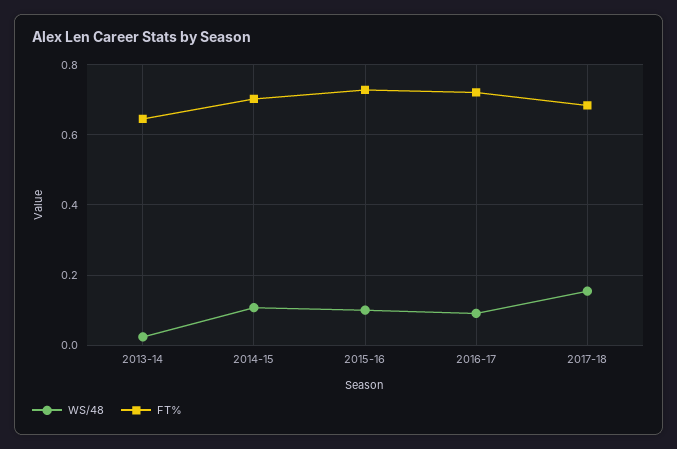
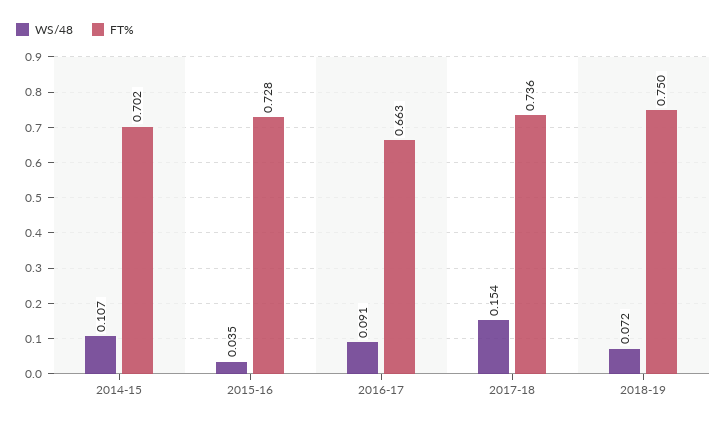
WS/48, 2013-14: 0.02 -> none
FT%, 2013-14: 0.64 -> none
WS/48, 2015-16: 0.1 -> 0.035
FT%, 2016-17: 0.72 -> 0.663
FT%, 2017-18: 0.68 -> 0.736
WS/48, 2018-19: none -> 0.072
FT%, 2018-19: none -> 0.75

